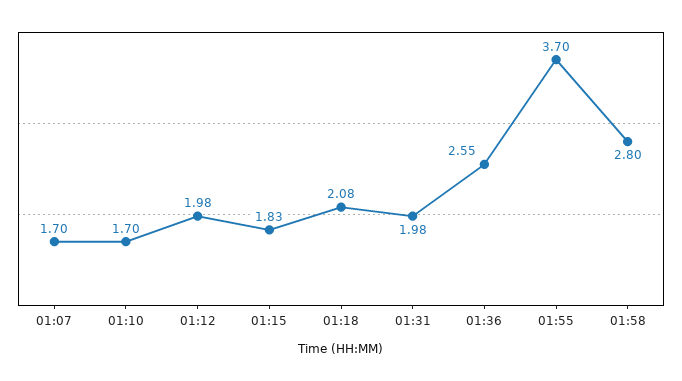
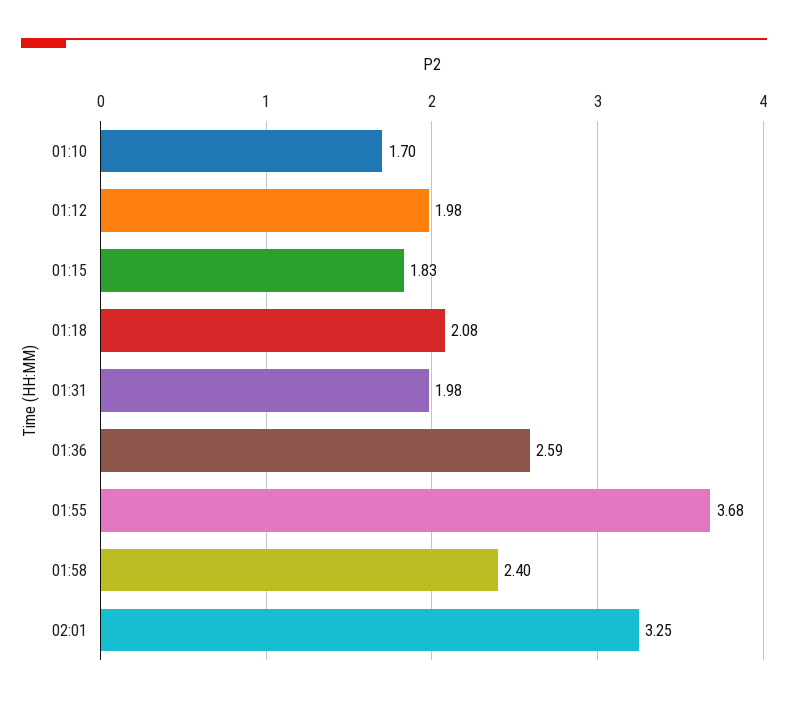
01:07: 1.7 -> none
01:36: 2.55 -> 2.59
01:55: 3.7 -> 3.68
01:58: 2.8 -> 2.4
02:01: none -> 3.25

